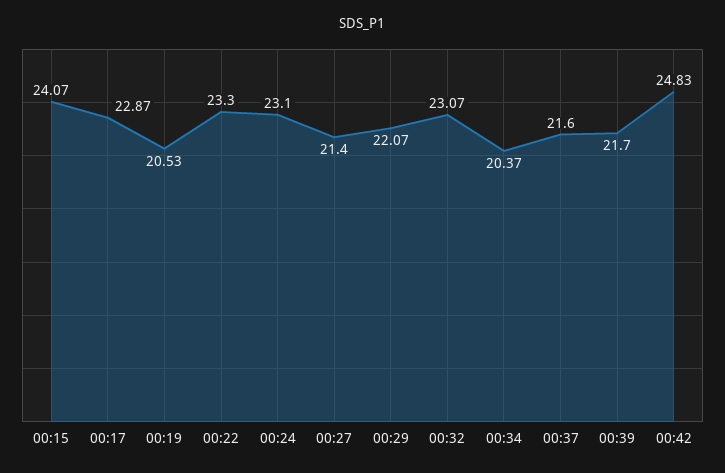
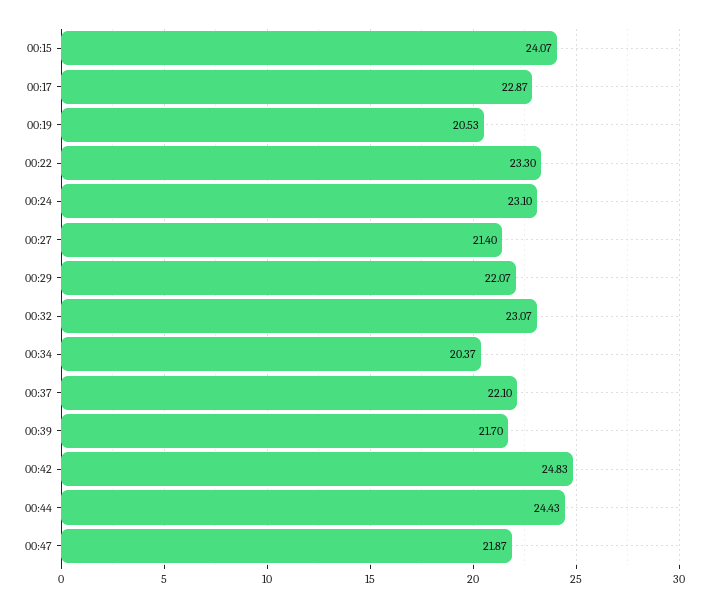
00:37: 21.6 -> 22.1
00:44: none -> 24.43
00:47: none -> 21.87

